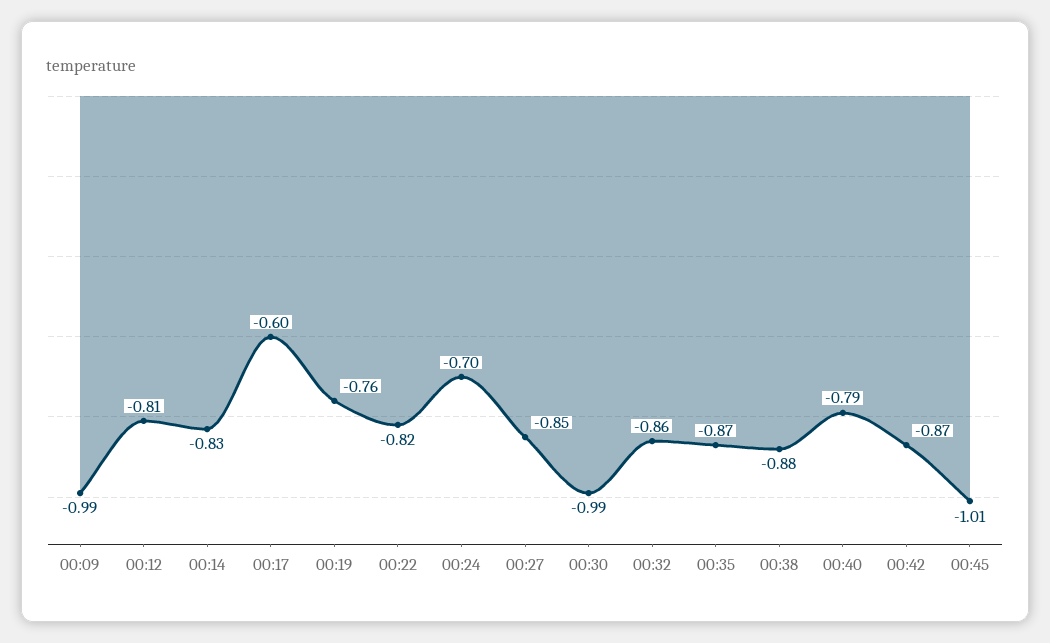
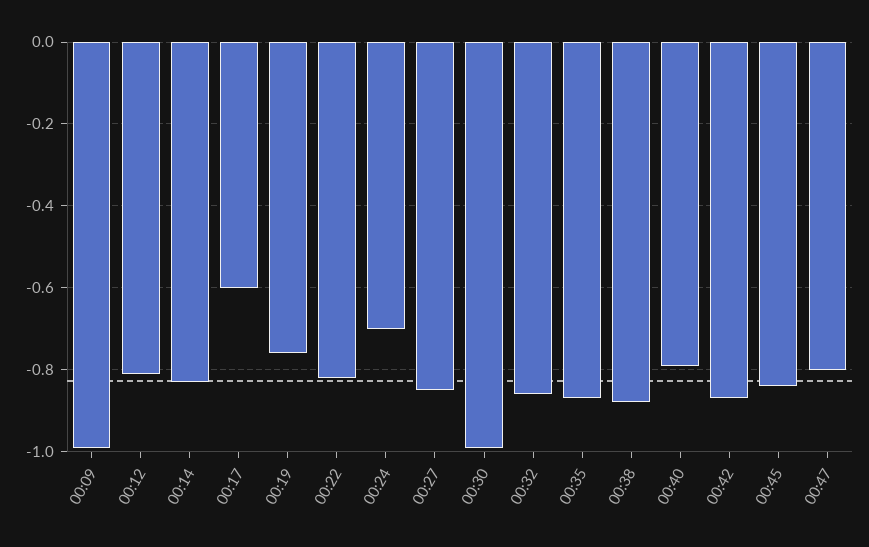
00:45: -1.01 -> -0.85
00:47: none -> -0.8

